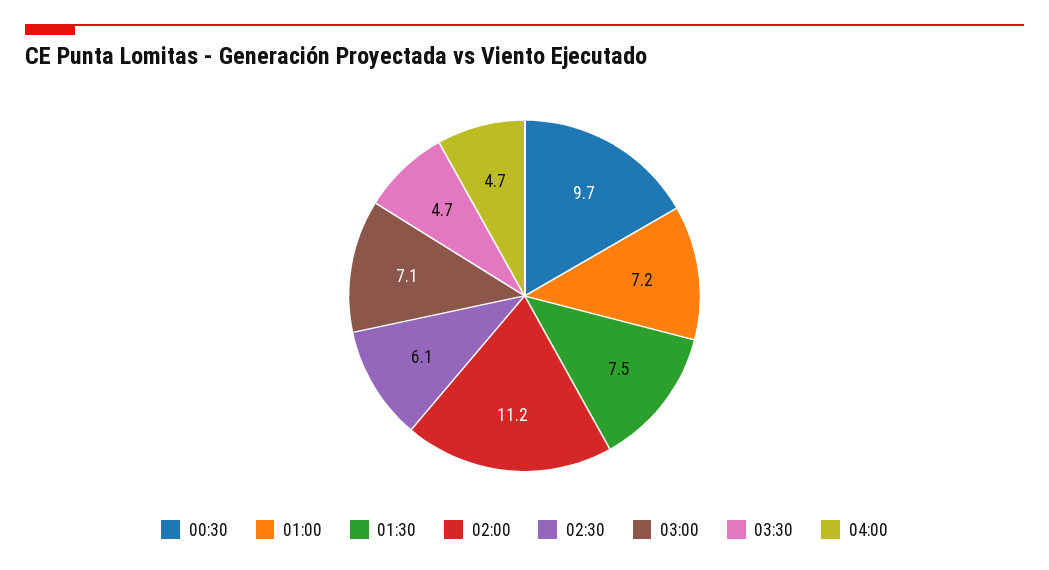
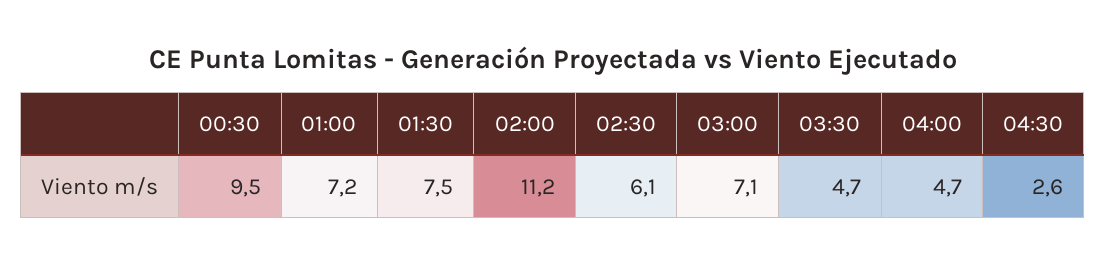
00:30: 9.7 -> 9.5
04:30: none -> 2.6

